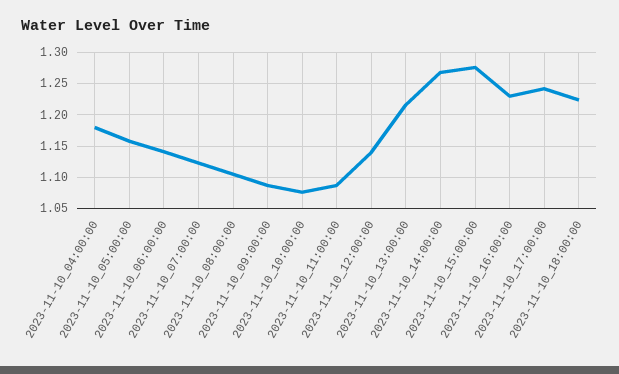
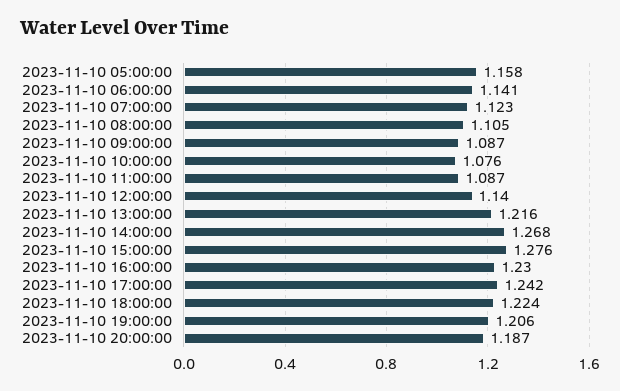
2023-11-10_04:00:00: 1.18 -> none
2023-11-10 19:00:00: none -> 1.206
2023-11-10 20:00:00: none -> 1.187

